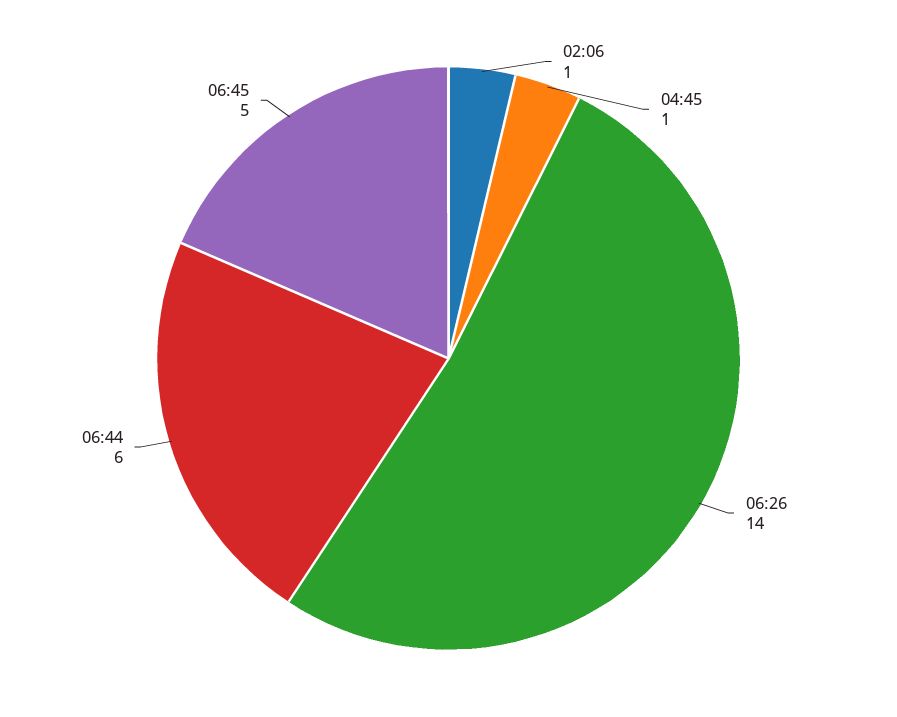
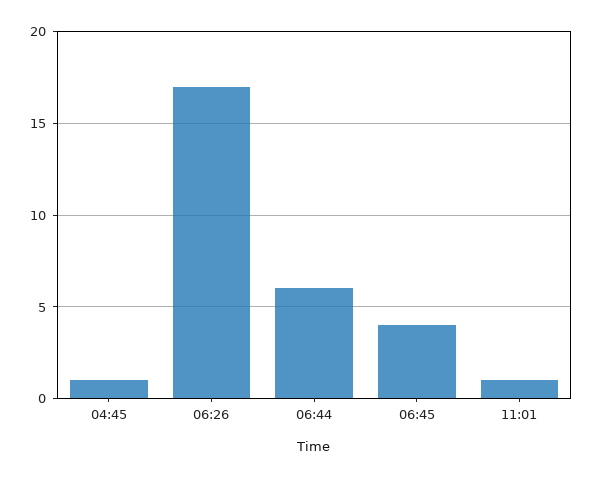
02:06: 1 -> none
06:26: 14 -> 17
06:45: 5 -> 4
11:01: none -> 1

